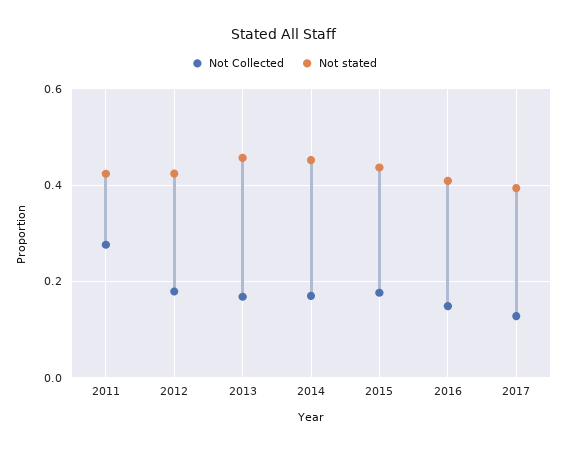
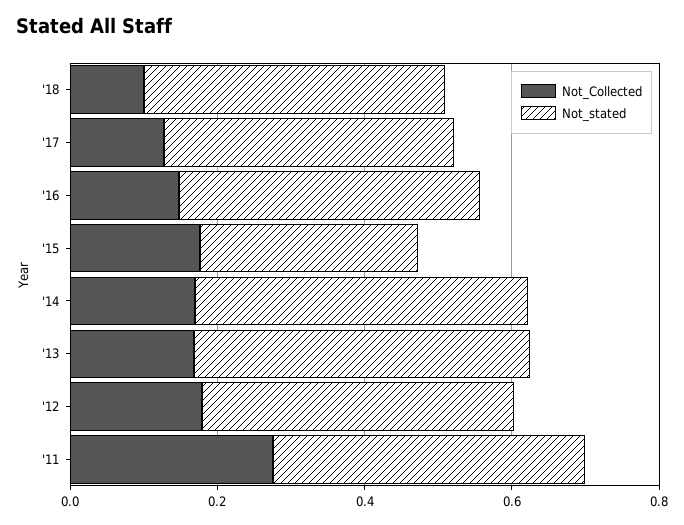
Not stated, 2015: 0.44 -> 0.3
Not Collected, '18: none -> 0.1
Not stated, '18: none -> 0.4

